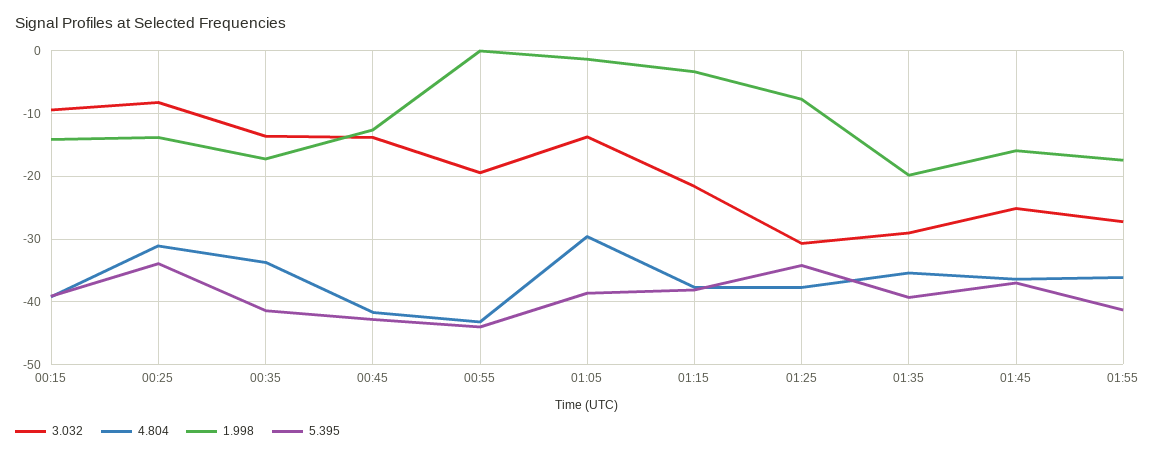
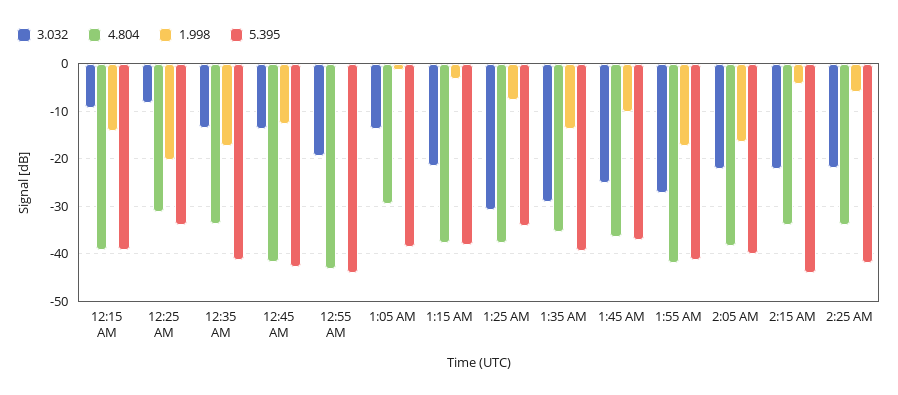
1.998, 00:25: -14 -> -20
1.998, 01:35: -20 -> -14
1.998, 01:45: -16 -> -10
4.804, 01:55: -36 -> -42
3.032, 2:05 AM: none -> -22
4.804, 2:05 AM: none -> -38
1.998, 2:05 AM: none -> -16
5.395, 2:05 AM: none -> -40
3.032, 2:15 AM: none -> -22
4.804, 2:15 AM: none -> -34
1.998, 2:15 AM: none -> -4
5.395, 2:15 AM: none -> -44
3.032, 2:25 AM: none -> -22
4.804, 2:25 AM: none -> -34
1.998, 2:25 AM: none -> -6
5.395, 2:25 AM: none -> -42

